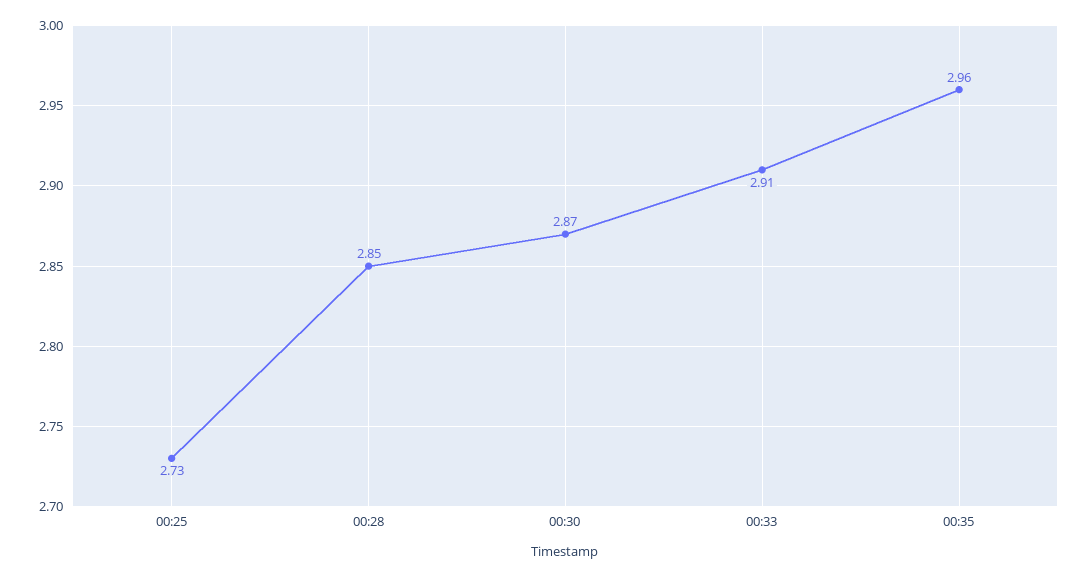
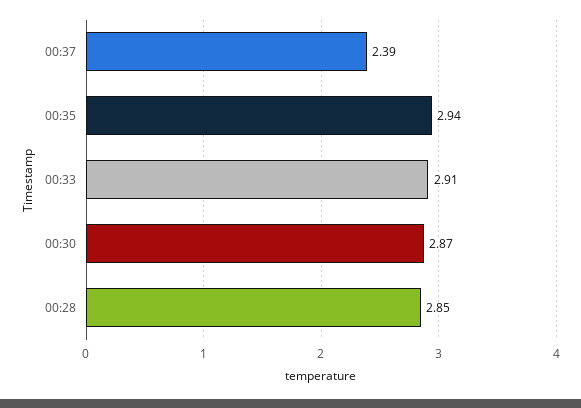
00:25: 2.73 -> none
00:35: 2.96 -> 2.94
00:37: none -> 2.39

